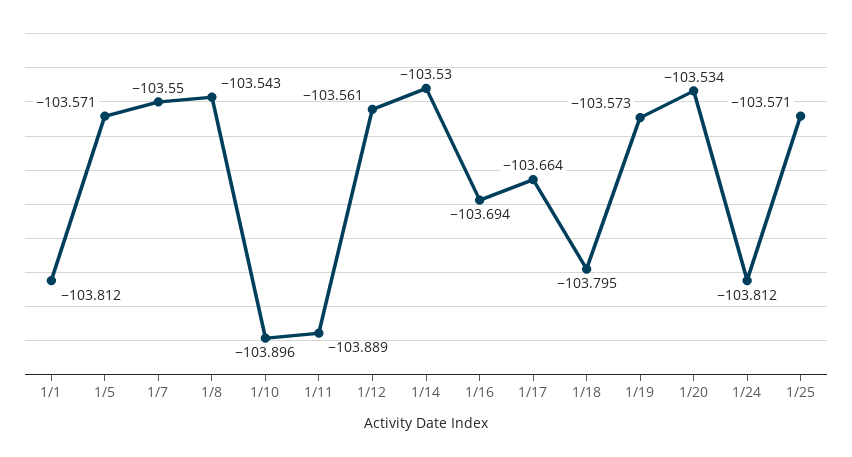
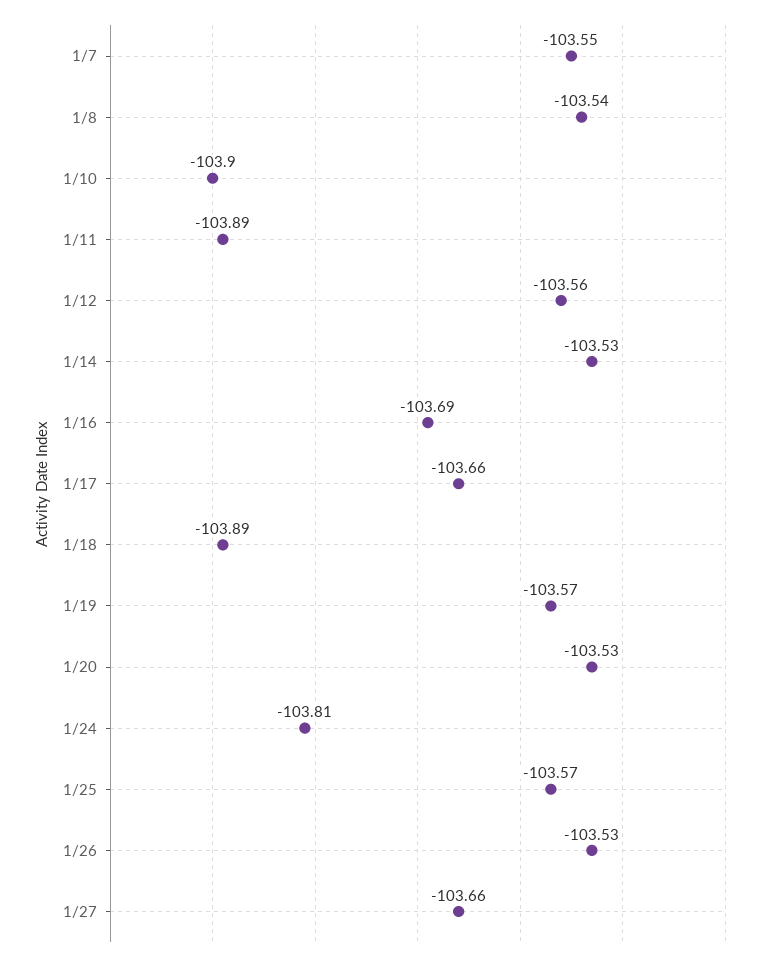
1/1: -103.812 -> none
1/5: -103.571 -> none
1/18: -103.795 -> -103.89
1/26: none -> -103.53
1/27: none -> -103.66

